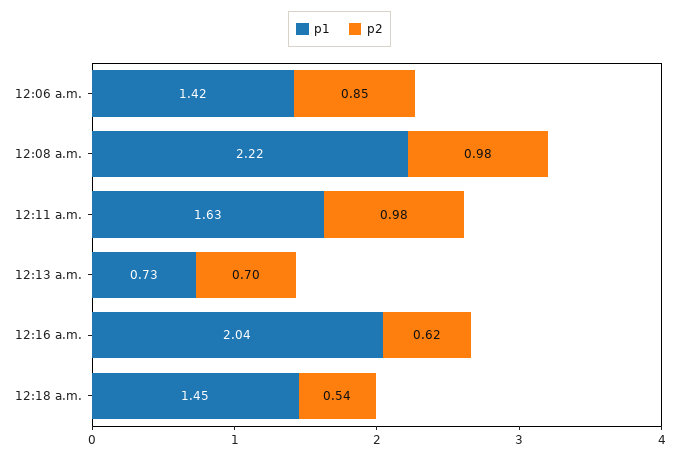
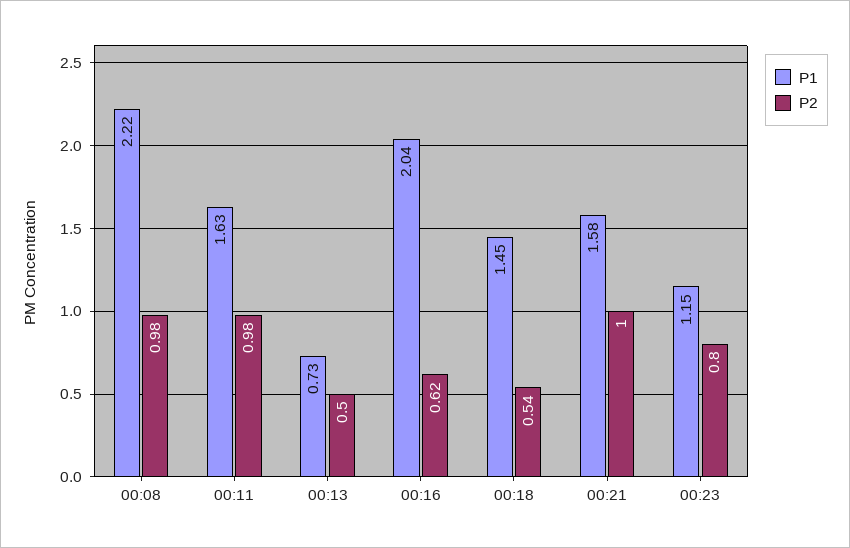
p1, 12:06 a.m.: 1.42 -> none
p2, 12:06 a.m.: 0.85 -> none
p2, 12:13 a.m.: 0.7 -> 0.5
p1, 00:21: none -> 1.58
p2, 00:21: none -> 1
p1, 00:23: none -> 1.15
p2, 00:23: none -> 0.8

